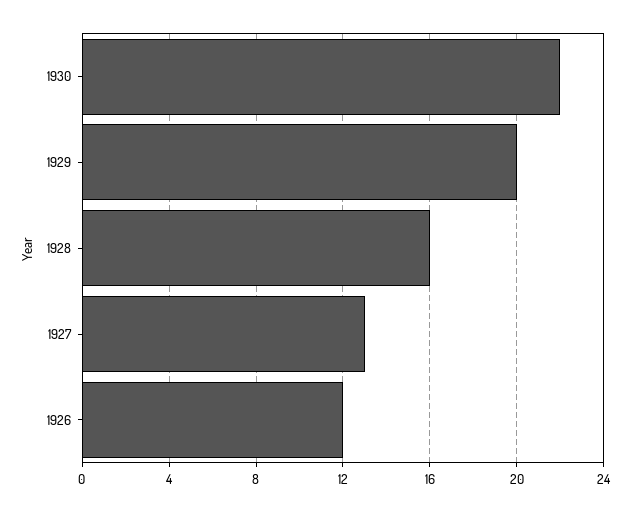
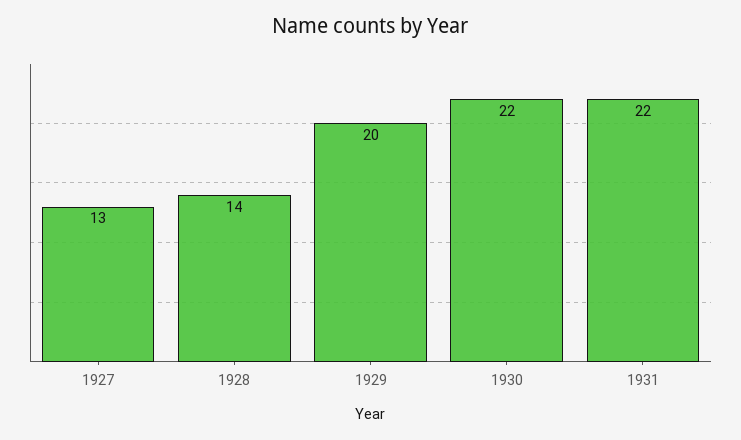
1928: 16 -> 14
1926: 12 -> none
1931: none -> 22

